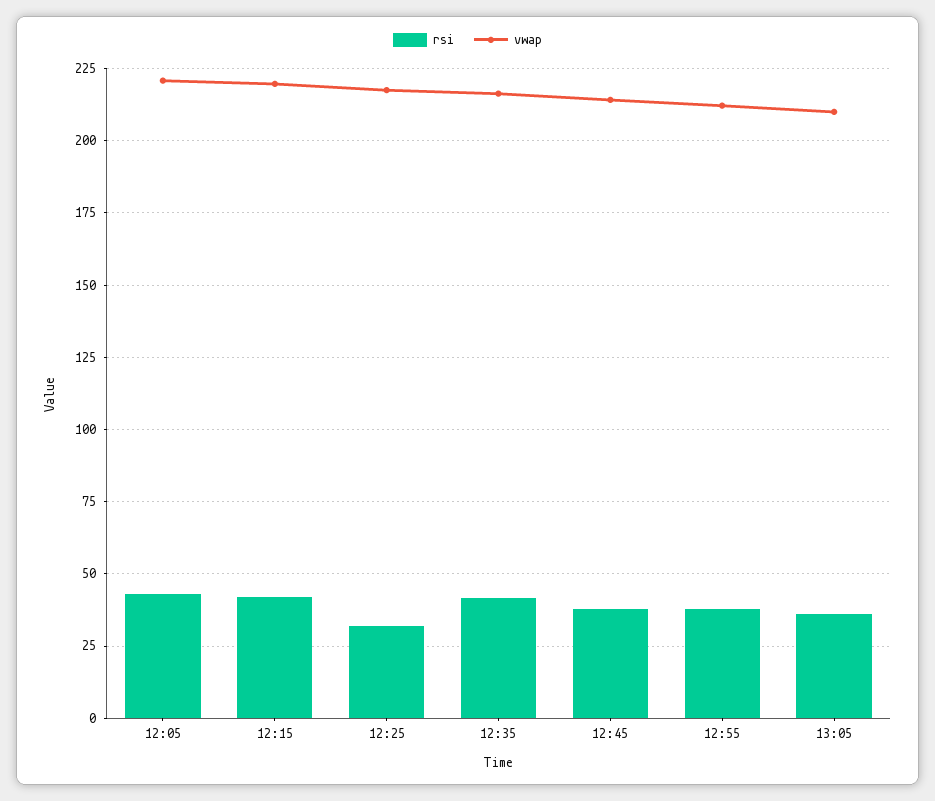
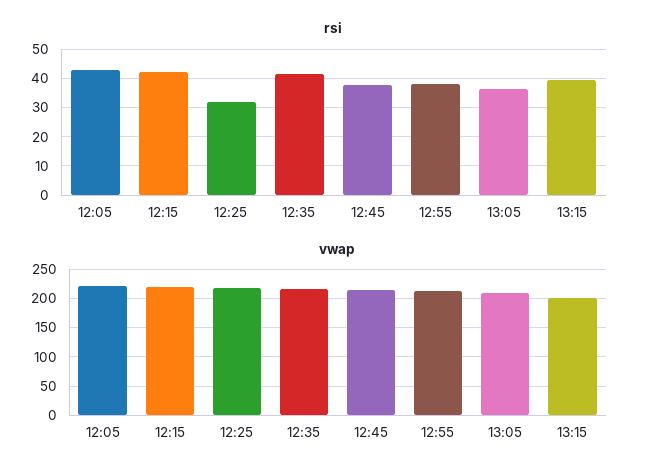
rsi, 13:15: none -> 40
vwap, 13:15: none -> 200

